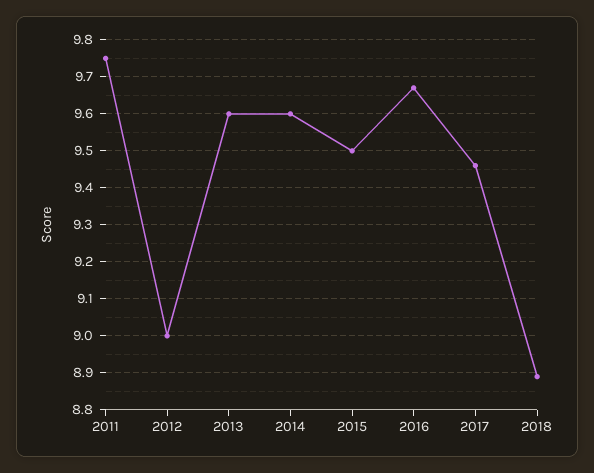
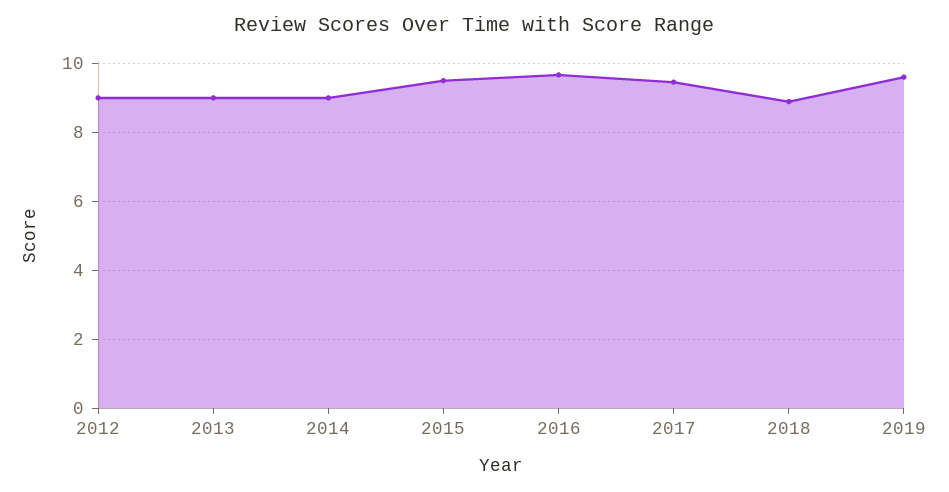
2011: 9.75 -> none
2013: 9.6 -> 9
2014: 9.6 -> 9
2019: none -> 9.6

